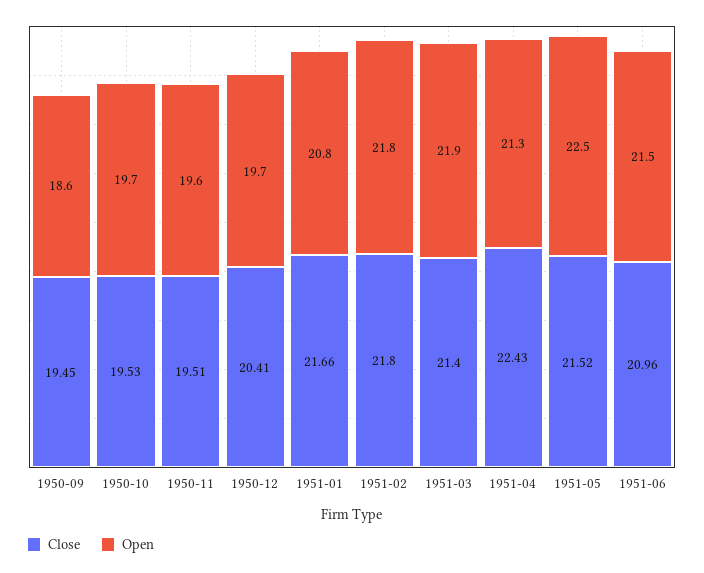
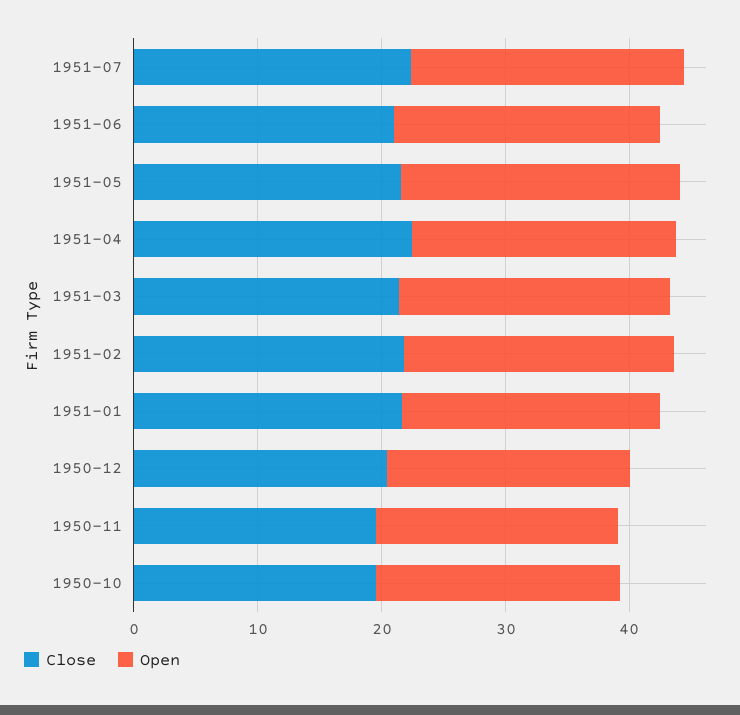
Close, 1950-09: 19.45 -> none
Open, 1950-09: 18.6 -> none
Close, 1951-07: none -> 22
Open, 1951-07: none -> 22

